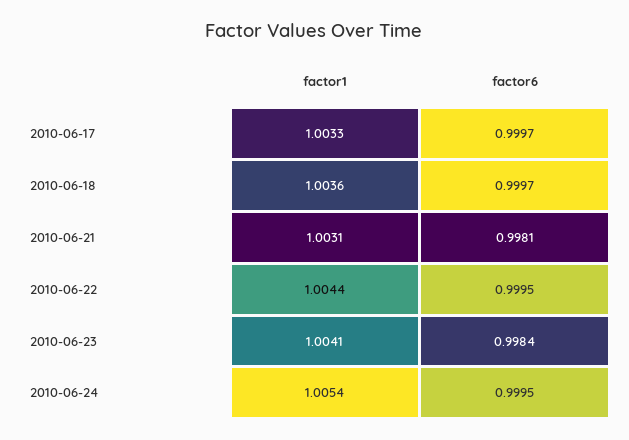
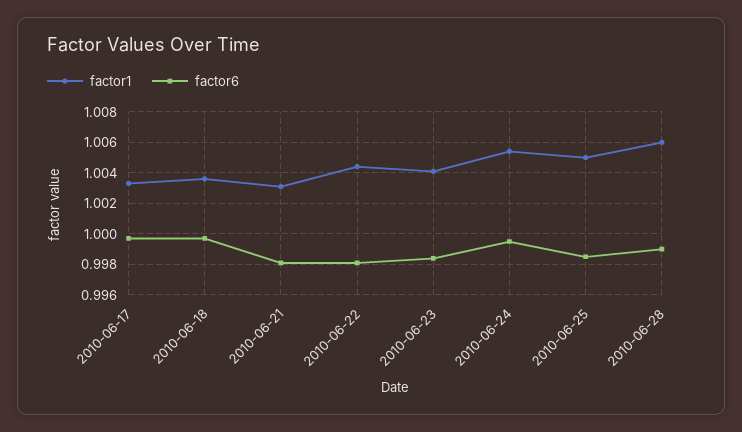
factor6, 2010-06-22: 0.9995 -> 0.998
factor1, 2010-06-25: none -> 1.005
factor6, 2010-06-25: none -> 0.9985
factor1, 2010-06-28: none -> 1.006
factor6, 2010-06-28: none -> 0.999

